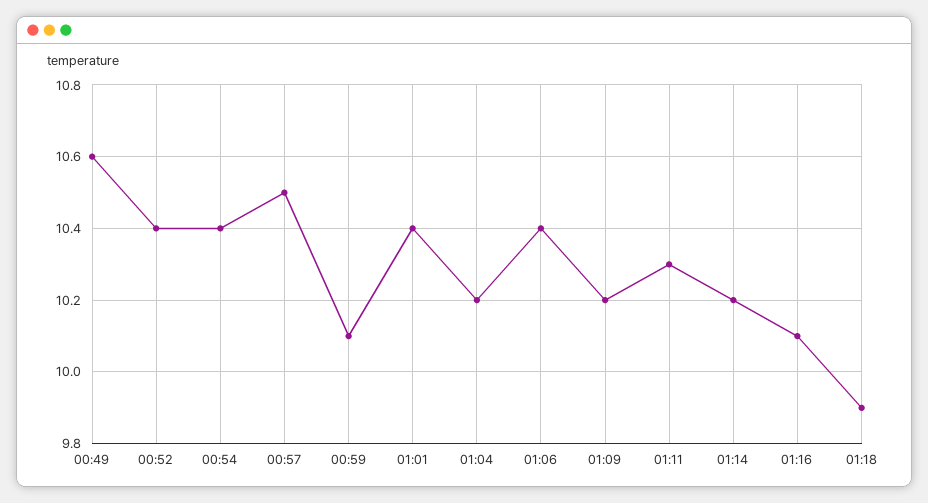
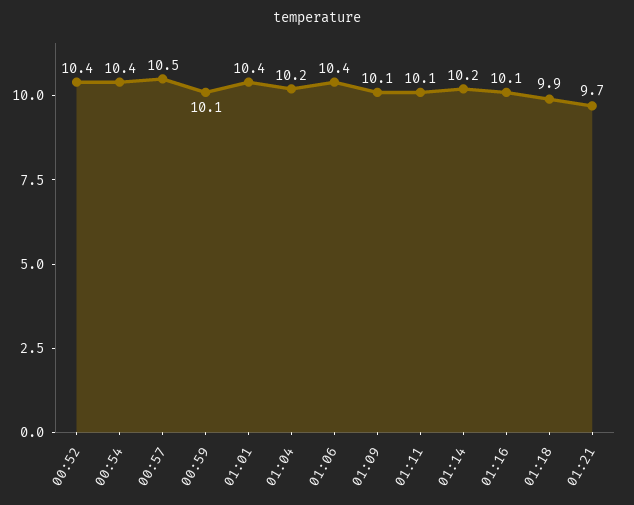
00:49: 10.6 -> none
01:09: 10.2 -> 10.1
01:11: 10.3 -> 10.1
01:21: none -> 9.7

